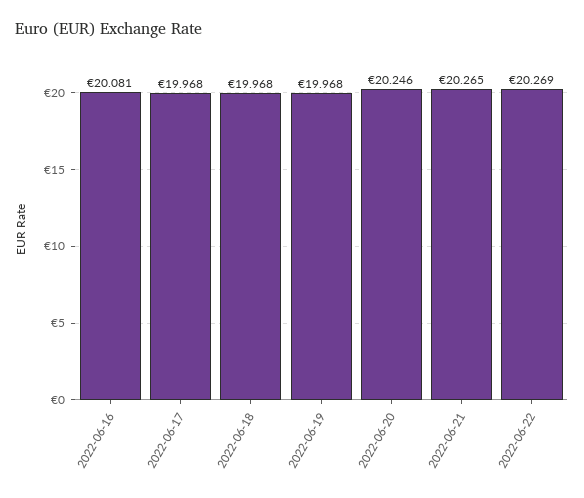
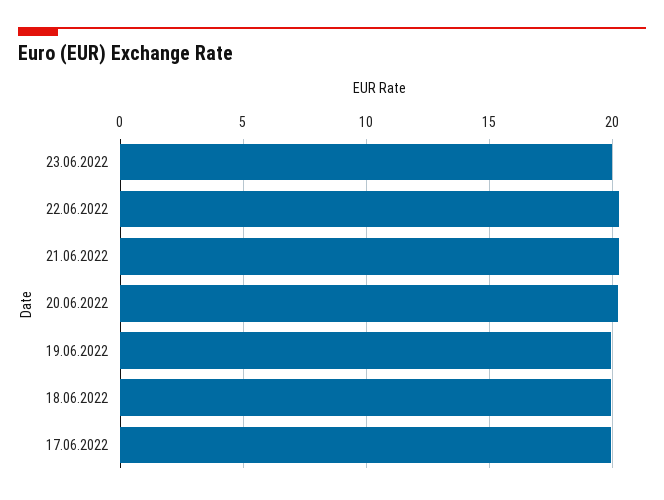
2022-06-16: 20.081 -> none
23.06.2022: none -> 20

